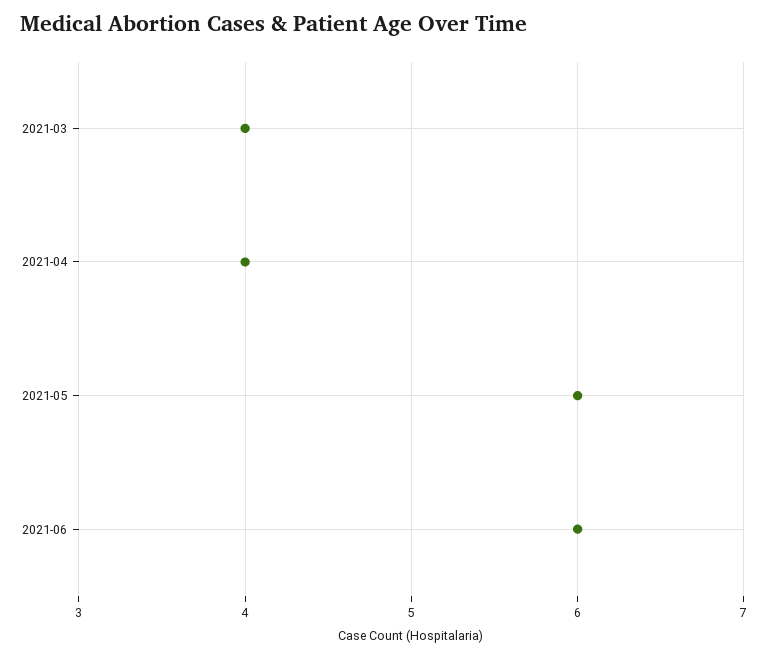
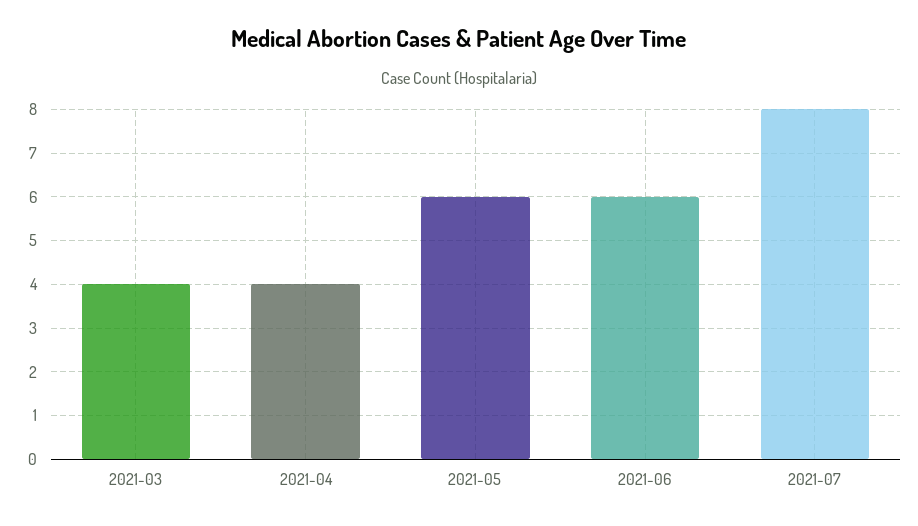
2021-07: none -> 8

